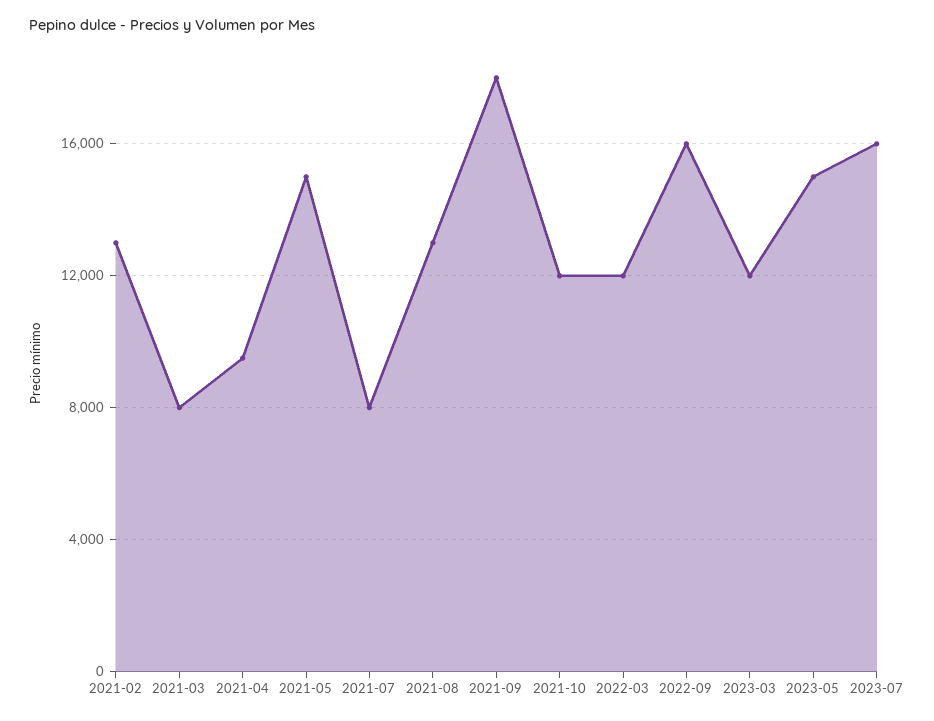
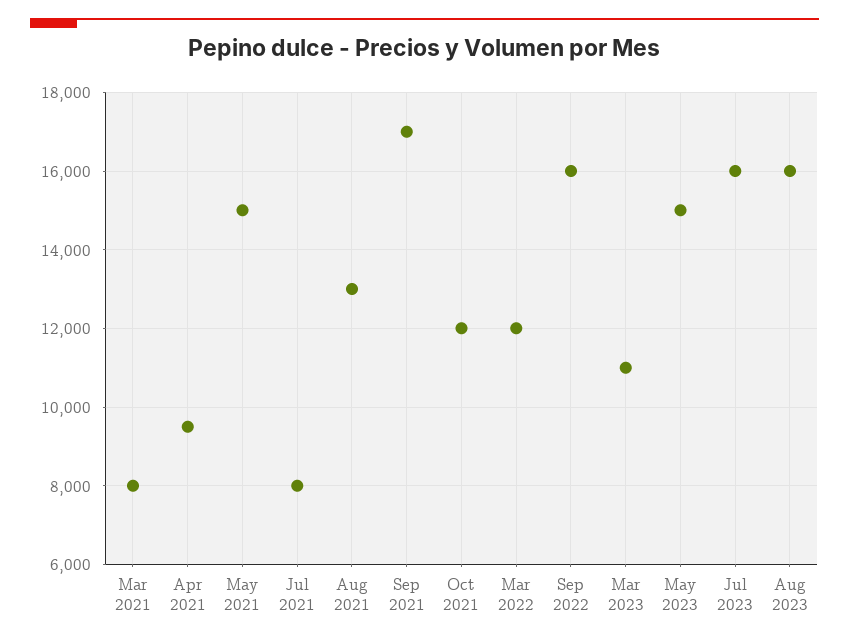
2021-02: 13000 -> none
2021-09: 18000 -> 17000
2023-03: 12000 -> 11000
Aug 2023: none -> 16000

